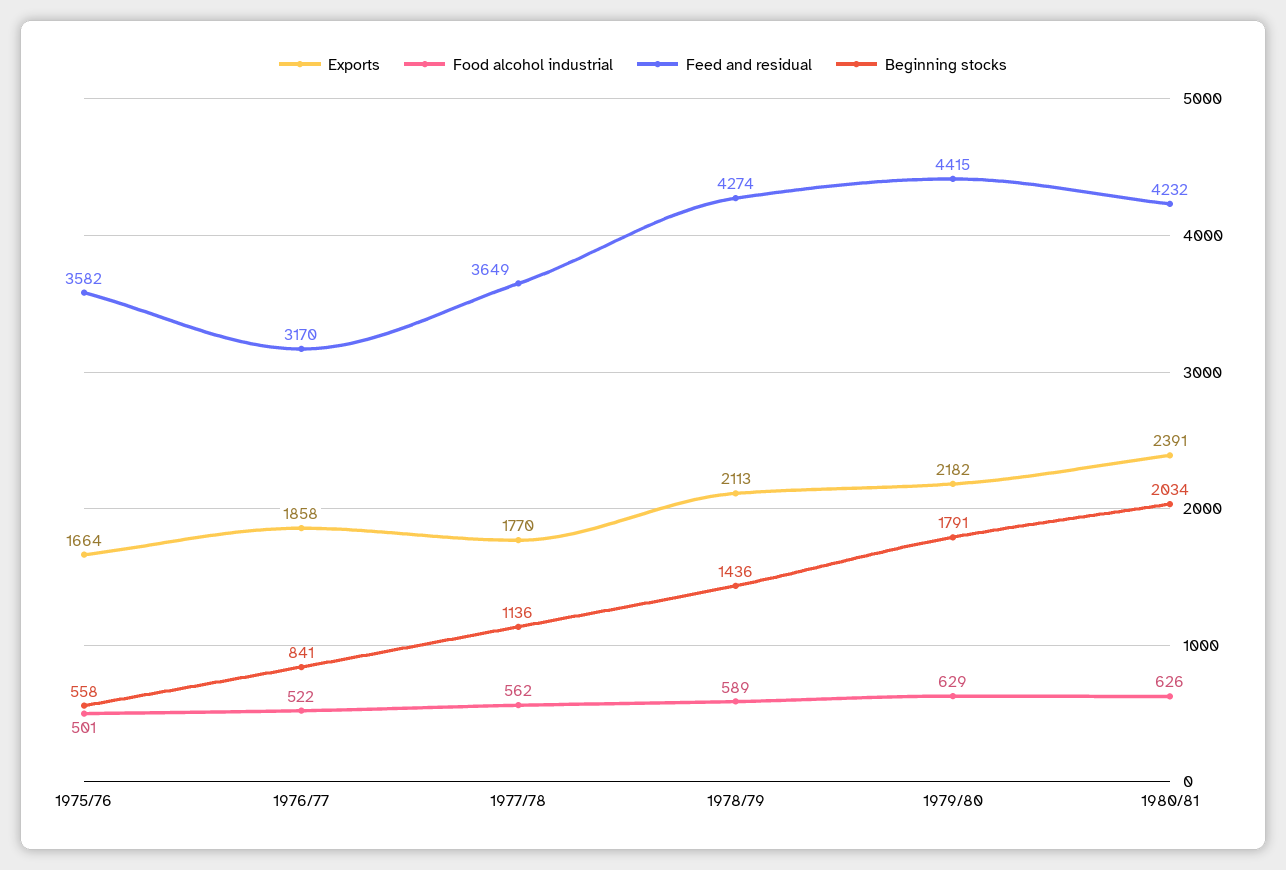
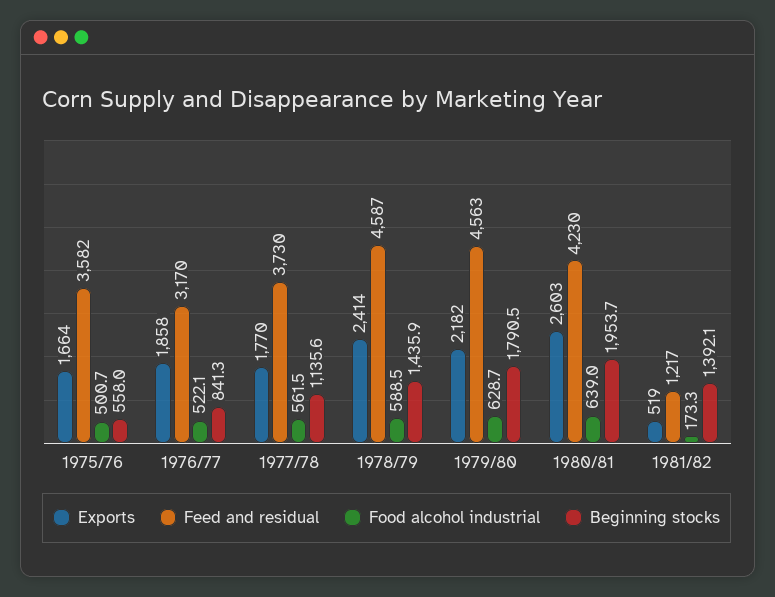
Feed and residual, 1977/78: 3649 -> 3730
Exports, 1978/79: 2113 -> 2414
Feed and residual, 1978/79: 4274 -> 4587
Feed and residual, 1979/80: 4415 -> 4563
Exports, 1980/81: 2391 -> 2603
Food alcohol industrial, 1980/81: 626 -> 639
Feed and residual, 1980/81: 4232 -> 4230
Beginning stocks, 1980/81: 2034 -> 1953.7
Exports, 1981/82: none -> 519
Feed and residual, 1981/82: none -> 1217
Food alcohol industrial, 1981/82: none -> 173.3
Beginning stocks, 1981/82: none -> 1392.1

